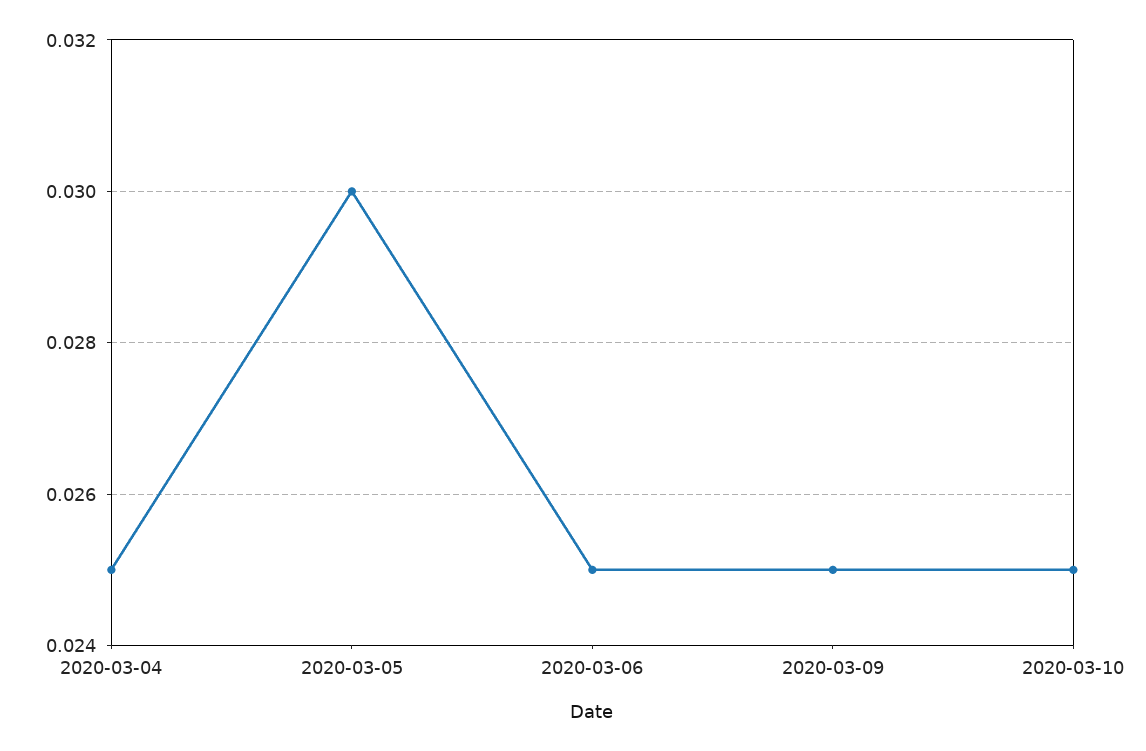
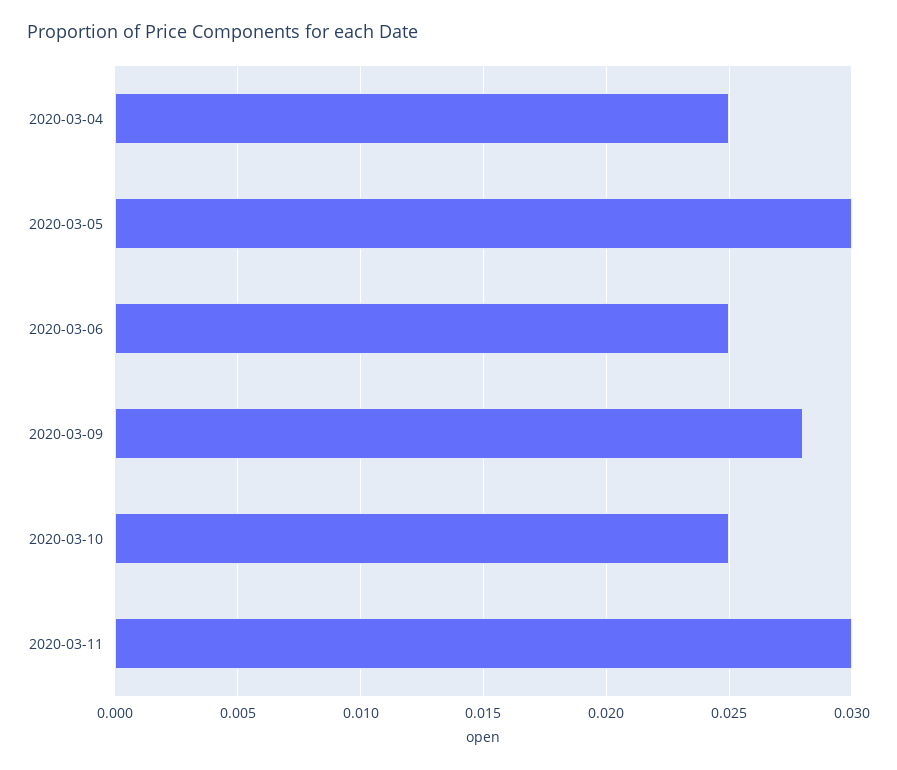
2020-03-09: 0.025 -> 0.028
2020-03-11: none -> 0.03

